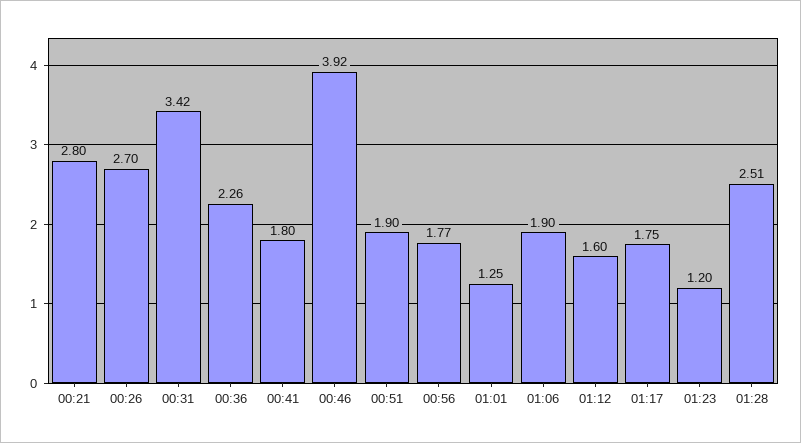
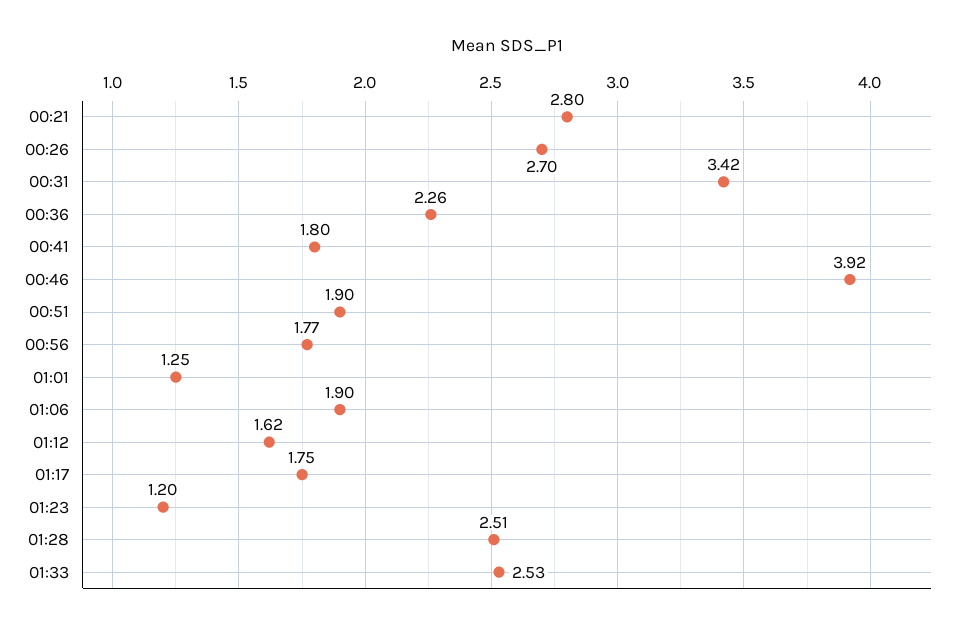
01:12: 1.6 -> 1.62
01:33: none -> 2.53

